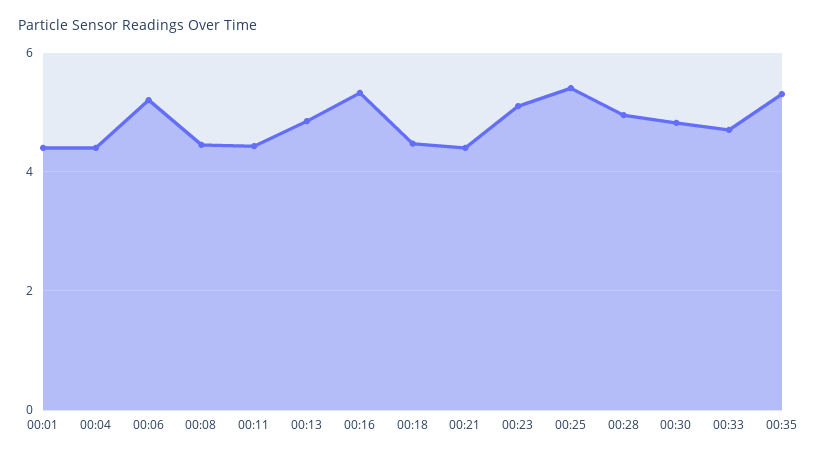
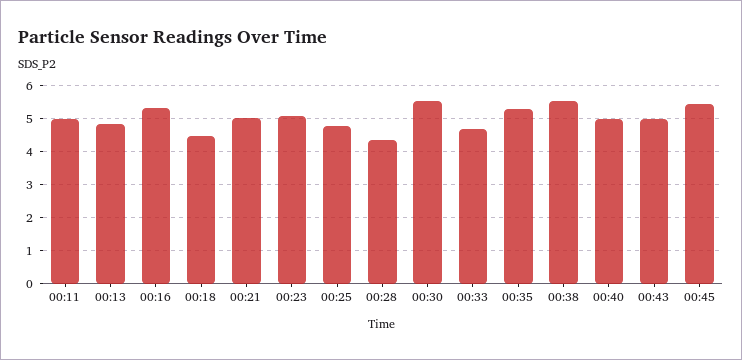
00:01: 4.4 -> none
00:04: 4.4 -> none
00:06: 5.2 -> none
00:08: 4.4 -> none
00:11: 4.4 -> 5
00:21: 4.4 -> 5
00:25: 5.4 -> 4.8
00:28: 5 -> 4.4
00:30: 4.8 -> 5.6
00:38: none -> 5.6
00:40: none -> 5
00:43: none -> 5
00:45: none -> 5.4

